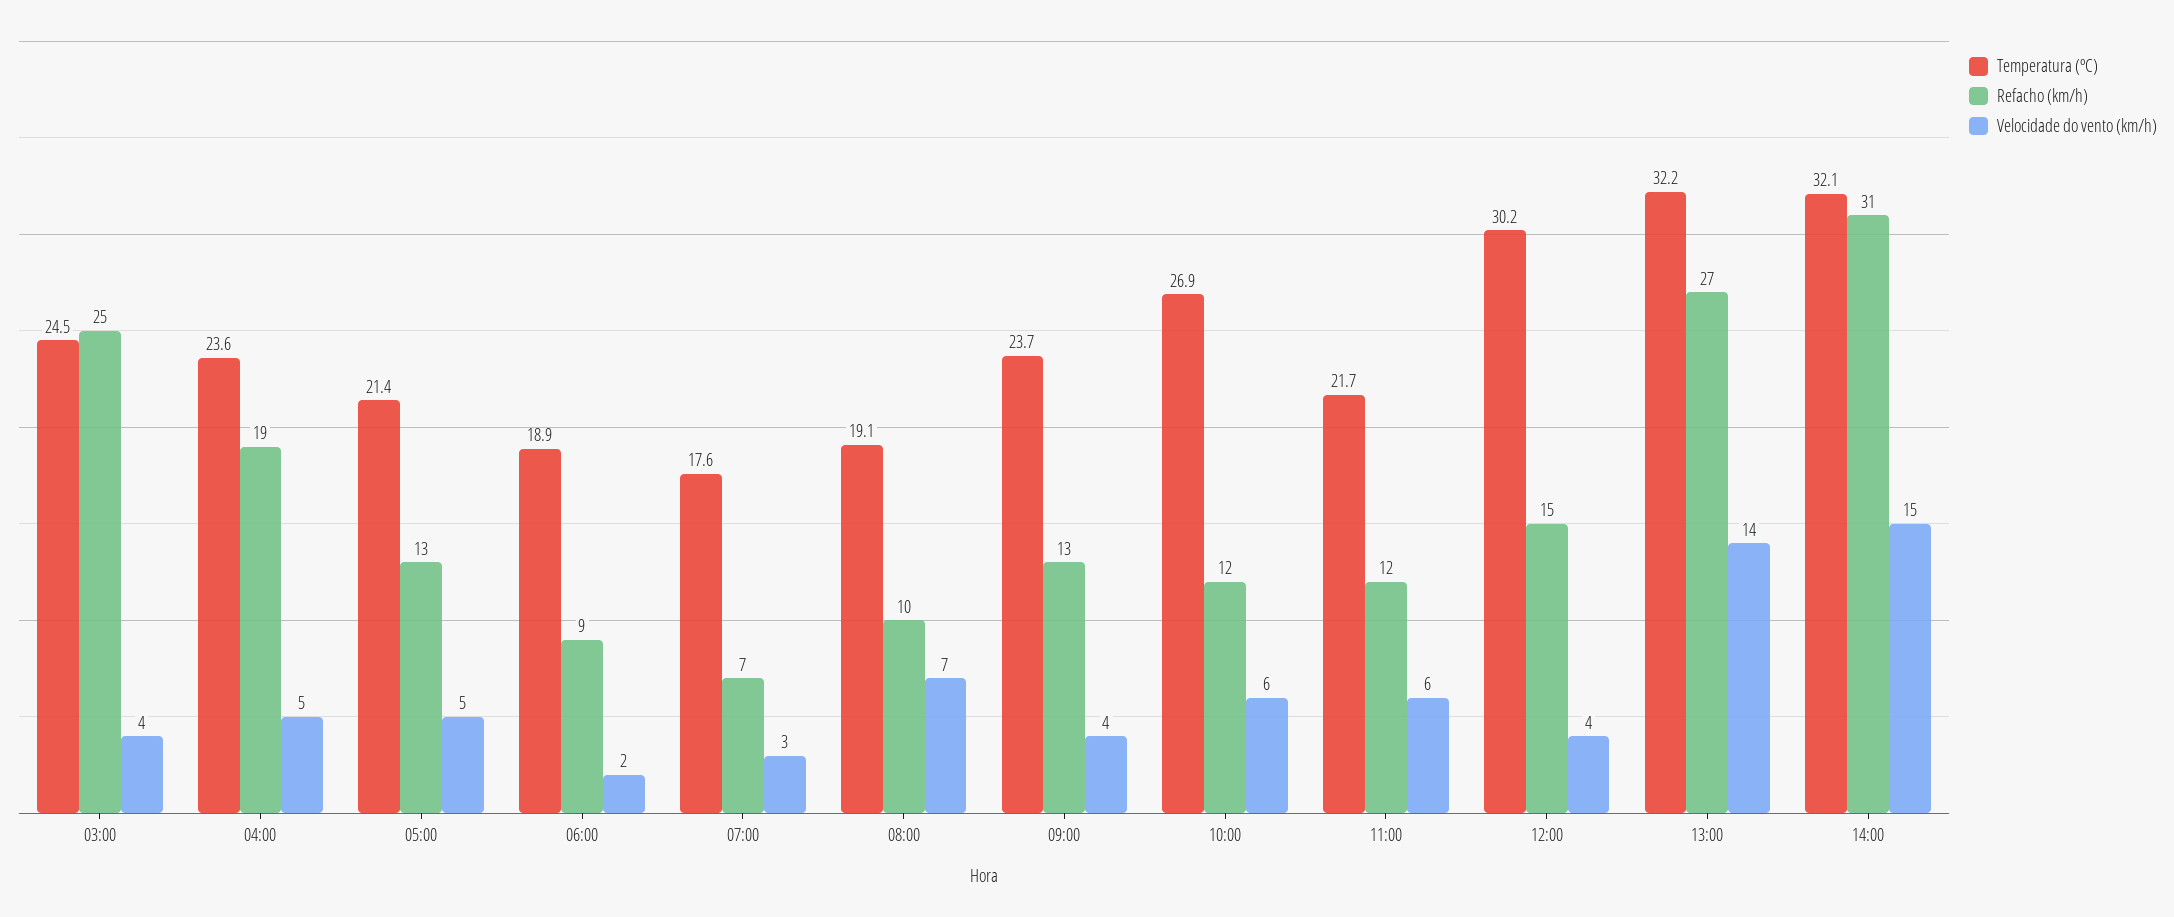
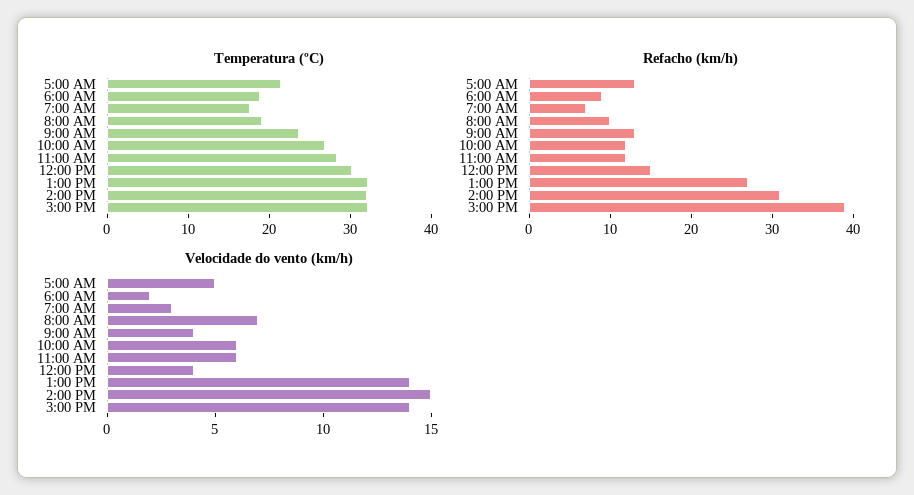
Temperatura (ºC), 03:00: 24.5 -> none
Refacho (km/h), 03:00: 25 -> none
Velocidade do vento (km/h), 03:00: 4 -> none
Temperatura (ºC), 04:00: 23.6 -> none
Refacho (km/h), 04:00: 19 -> none
Velocidade do vento (km/h), 04:00: 5 -> none
Temperatura (ºC), 11:00: 21.7 -> 28
Temperatura (ºC), 3:00 PM: none -> 32
Refacho (km/h), 3:00 PM: none -> 39
Velocidade do vento (km/h), 3:00 PM: none -> 14

